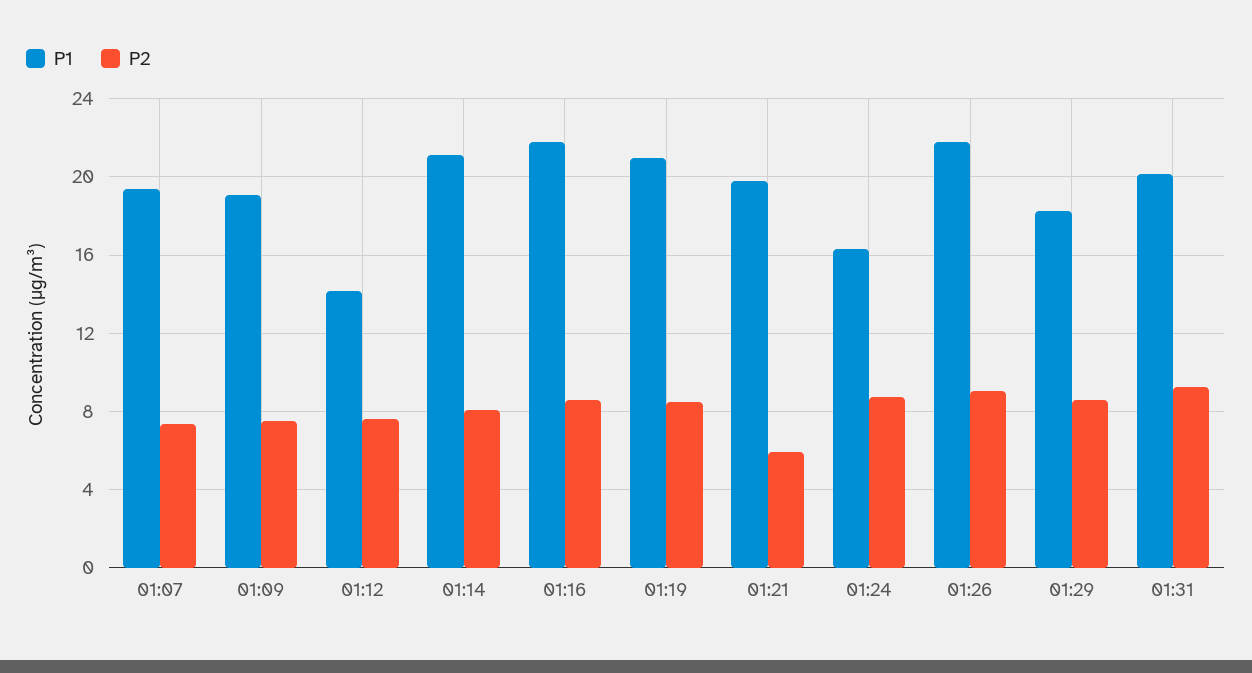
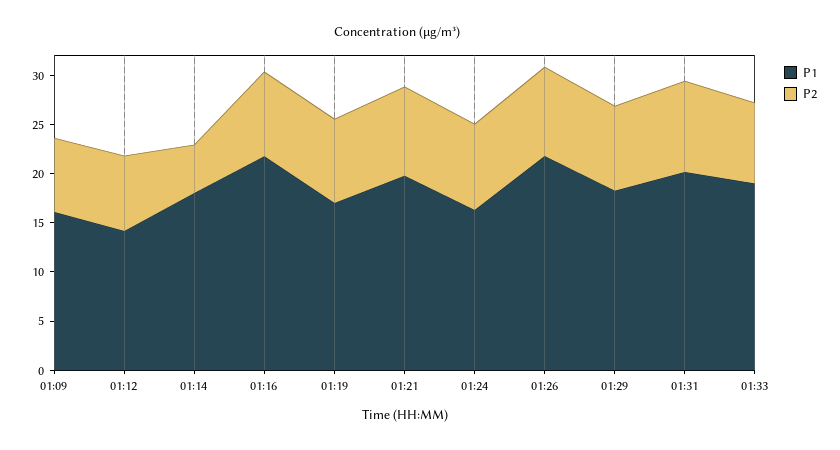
P1, 01:07: 19.5 -> none
P2, 01:07: 7.5 -> none
P1, 01:09: 19 -> 16
P1, 01:14: 21 -> 18
P2, 01:14: 8 -> 5
P1, 01:19: 21 -> 17
P2, 01:21: 6 -> 9
P1, 01:33: none -> 19
P2, 01:33: none -> 8

